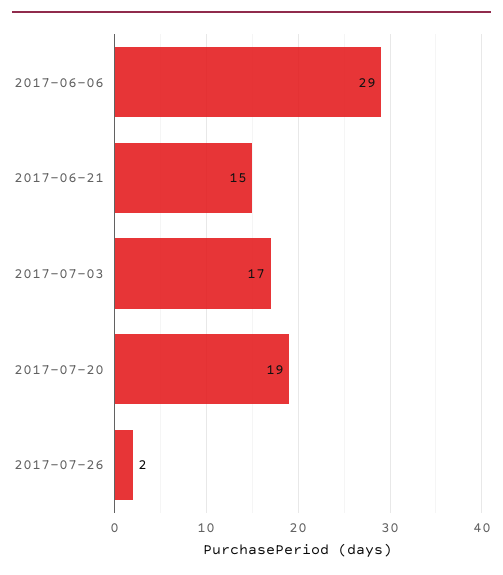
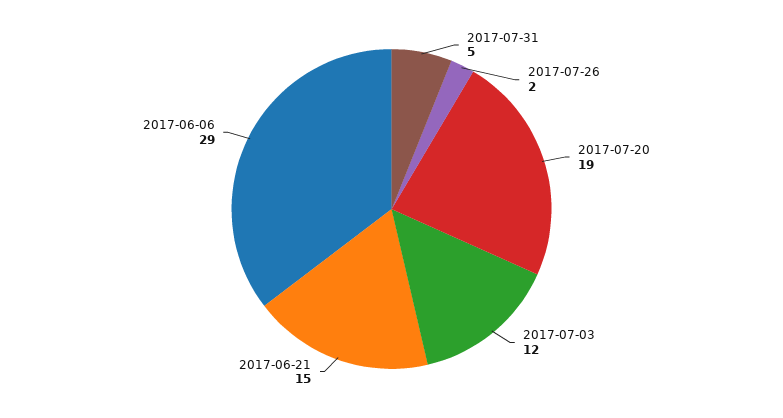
2017-07-03: 17 -> 12
2017-07-31: none -> 5

